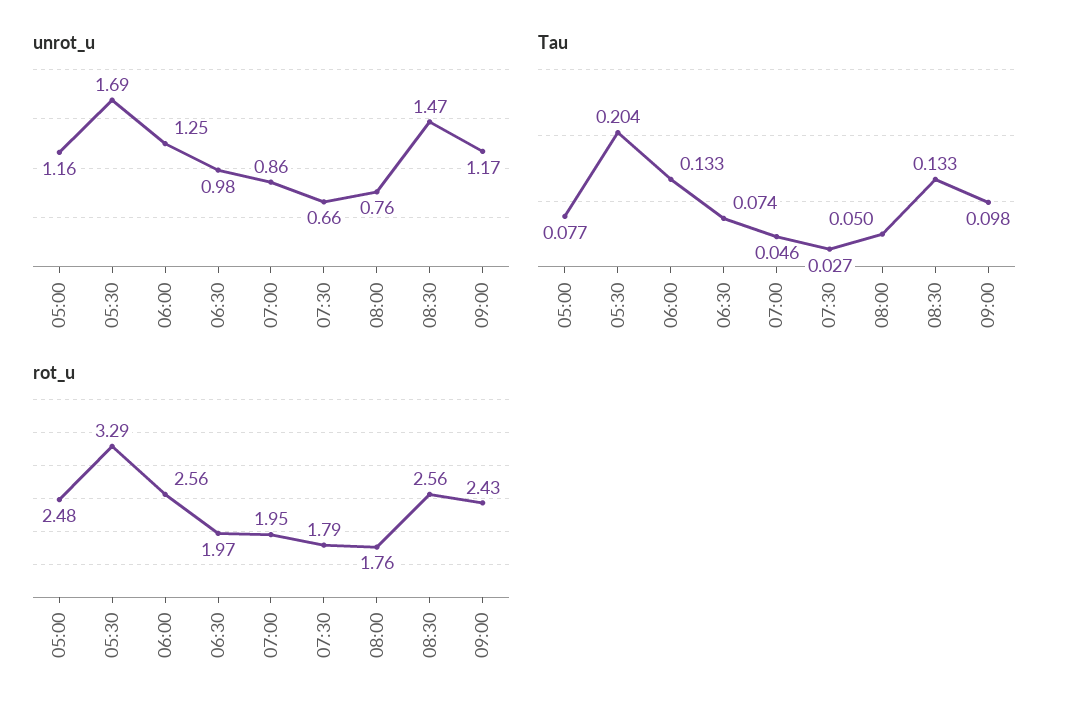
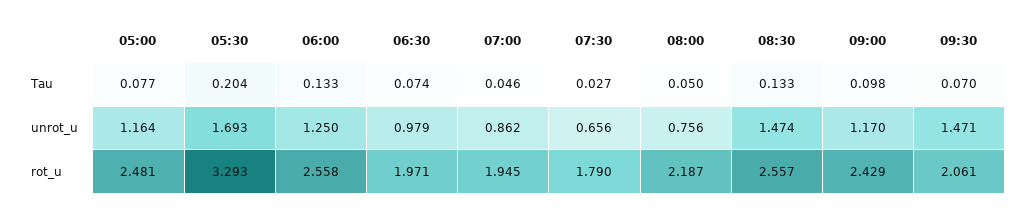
rot_u, 08:00: 1.76 -> 2.187
Tau, 09:30: none -> 0.07
unrot_u, 09:30: none -> 1.471
rot_u, 09:30: none -> 2.061

